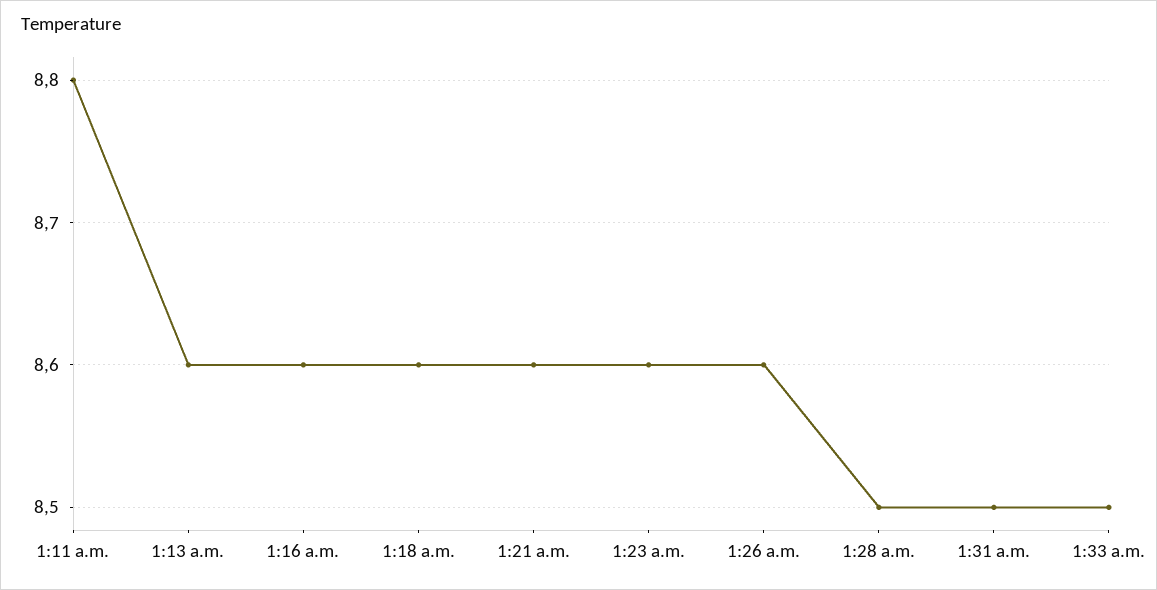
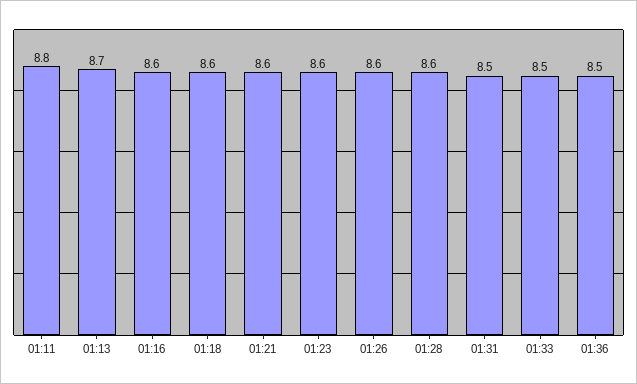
1:13 a.m.: 8.6 -> 8.7
1:28 a.m.: 8.5 -> 8.6
01:36: none -> 8.5

